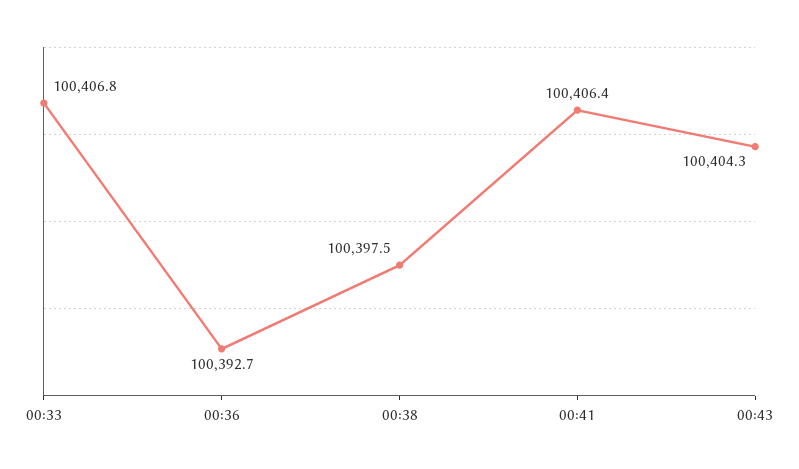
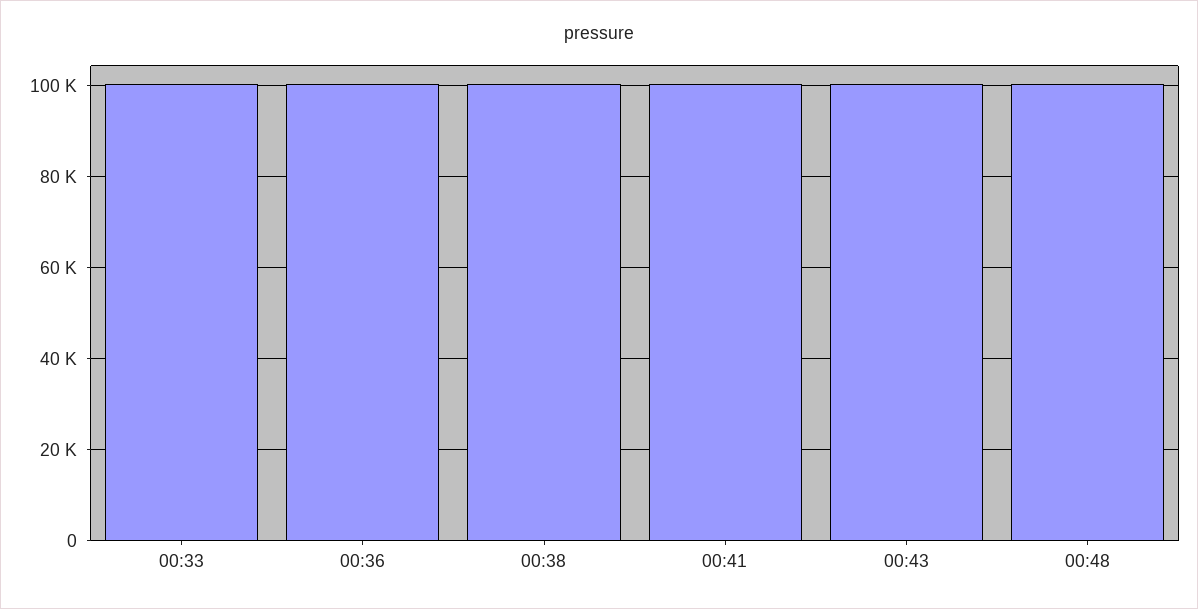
00:48: none -> 100000

